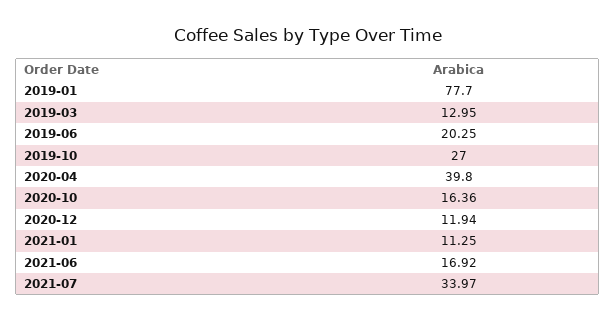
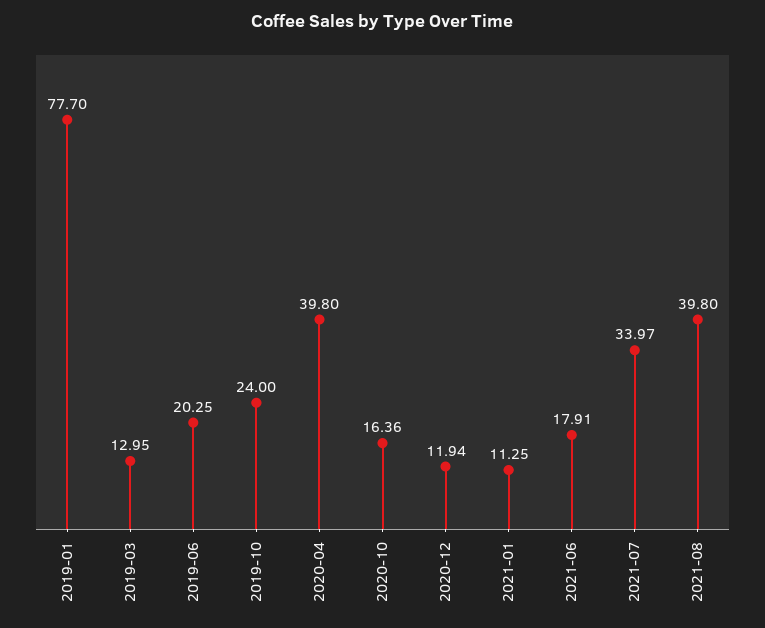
2019-10: 27 -> 24
2021-06: 16.92 -> 17.91
2021-08: none -> 39.8

